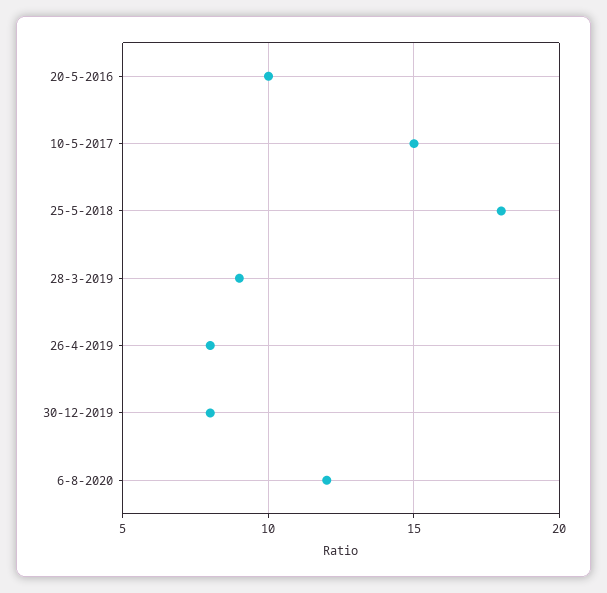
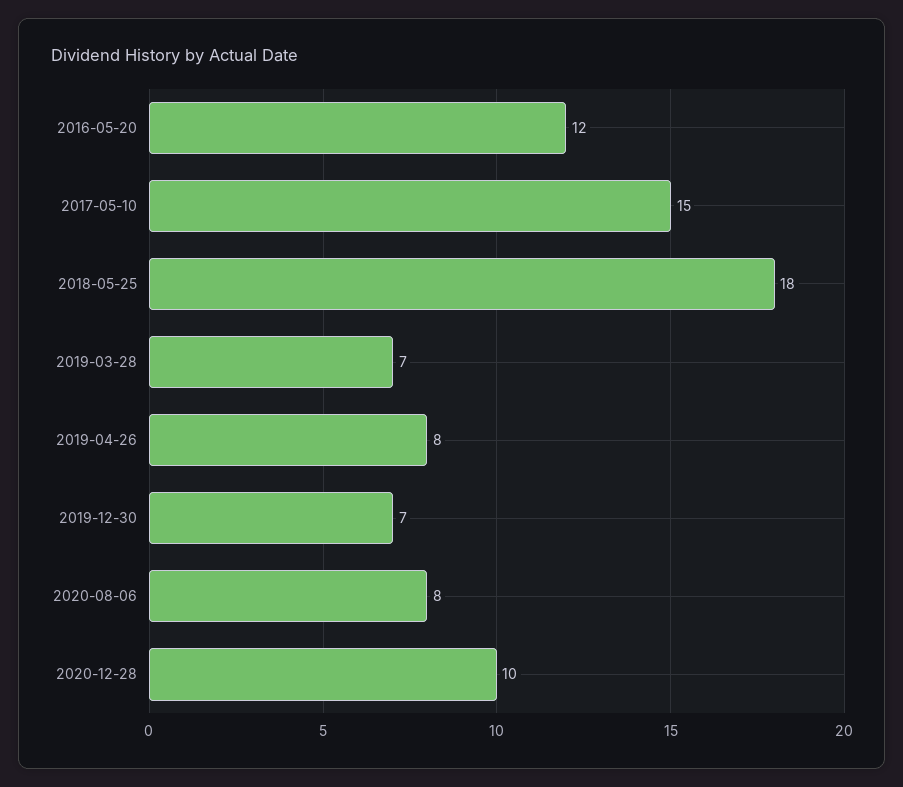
20-5-2016: 10 -> 12
28-3-2019: 9 -> 7
30-12-2019: 8 -> 7
6-8-2020: 12 -> 8
2020-12-28: none -> 10

